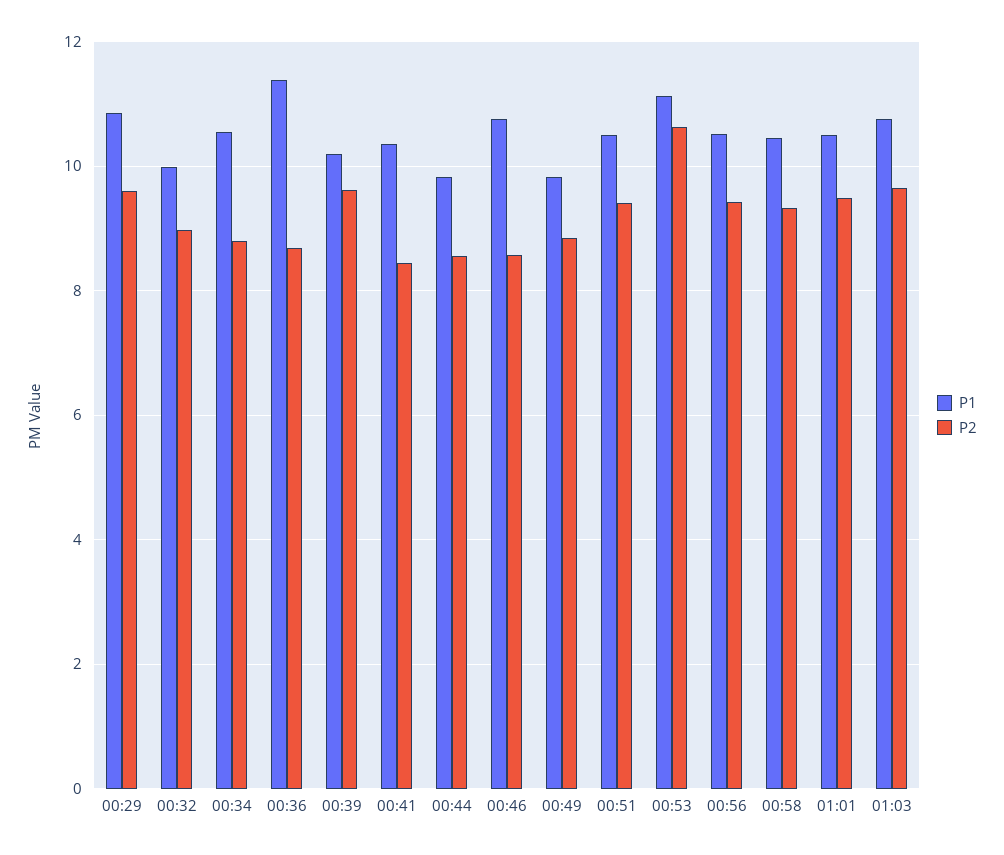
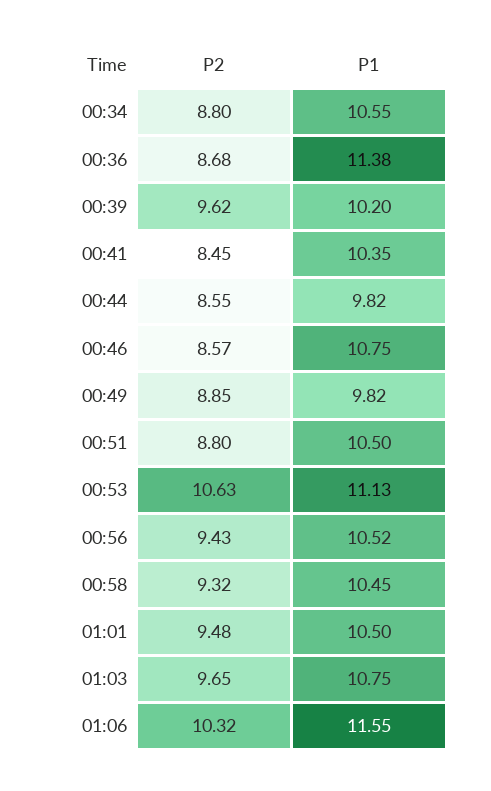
P1, 00:29: 10.8 -> none
P2, 00:29: 9.6 -> none
P1, 00:32: 10 -> none
P2, 00:32: 9 -> none
P2, 00:51: 9.4 -> 8.8
P2, 01:06: none -> 10.32
P1, 01:06: none -> 11.55

